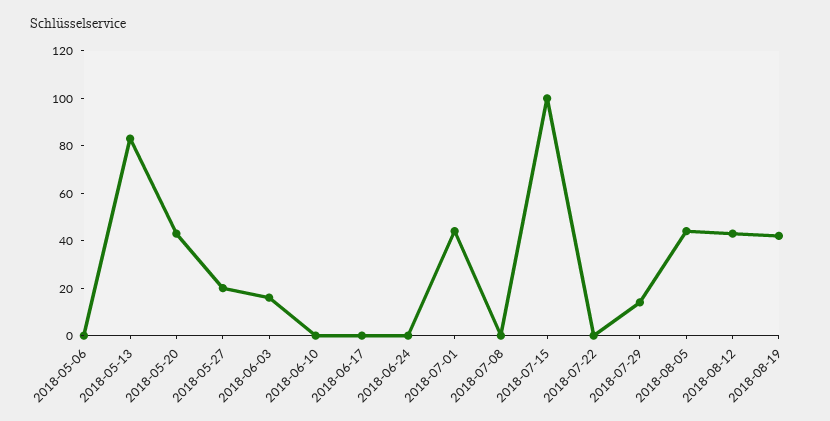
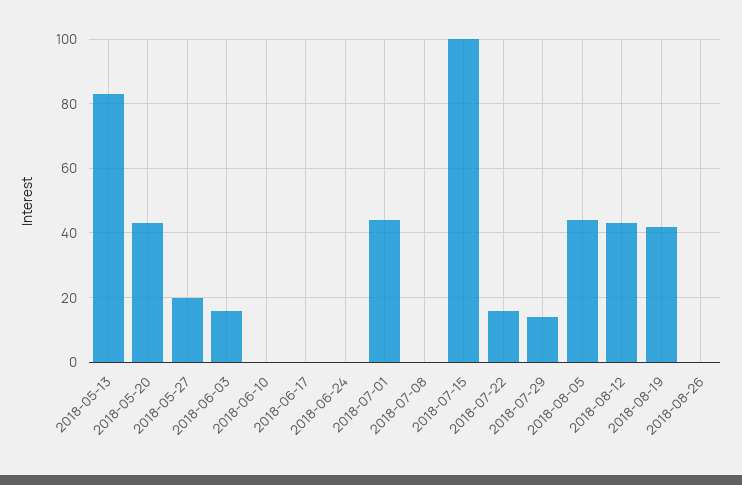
2018-05-06: 0 -> none
2018-07-22: 0 -> 15
2018-08-26: none -> 0

